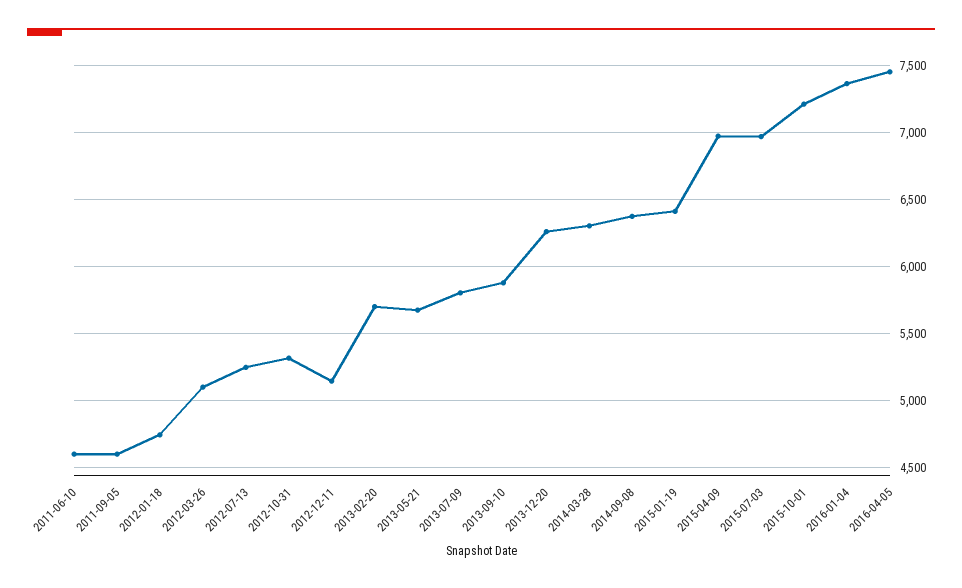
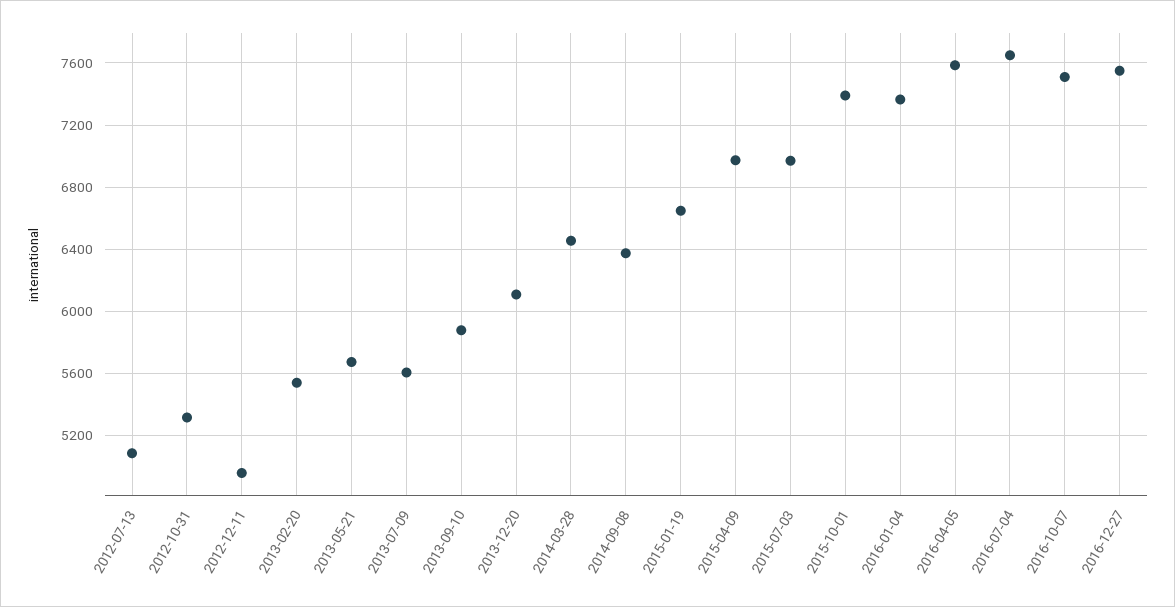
2011-06-10: 4600 -> none
2011-09-05: 4600 -> none
2012-01-18: 4750 -> none
2012-03-26: 5100 -> none
2012-07-13: 5250 -> 5100
2012-12-11: 5150 -> 4950
2013-02-20: 5700 -> 5550
2013-07-09: 5800 -> 5600
2013-12-20: 6250 -> 6100
2014-03-28: 6300 -> 6450
2015-01-19: 6400 -> 6650
2015-10-01: 7200 -> 7400
2016-04-05: 7450 -> 7600
2016-07-04: none -> 7650
2016-10-07: none -> 7500
2016-12-27: none -> 7550

